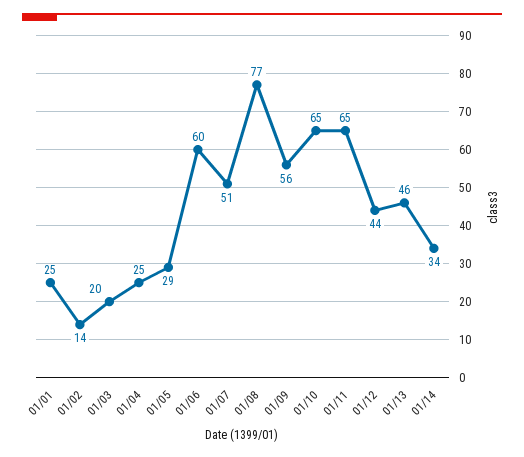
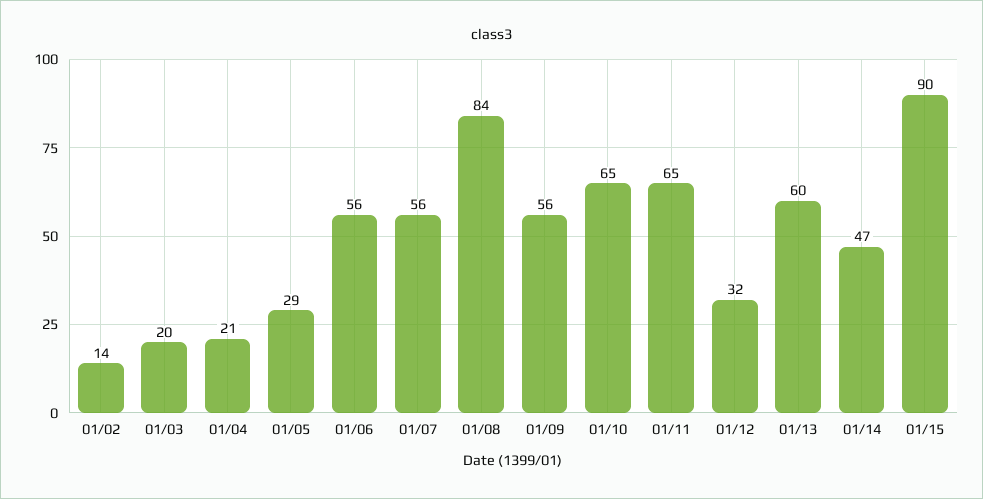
01/01: 25 -> none
01/04: 25 -> 21
01/06: 60 -> 56
01/07: 51 -> 56
01/08: 77 -> 84
01/12: 44 -> 32
01/13: 46 -> 60
01/14: 34 -> 47
01/15: none -> 90

